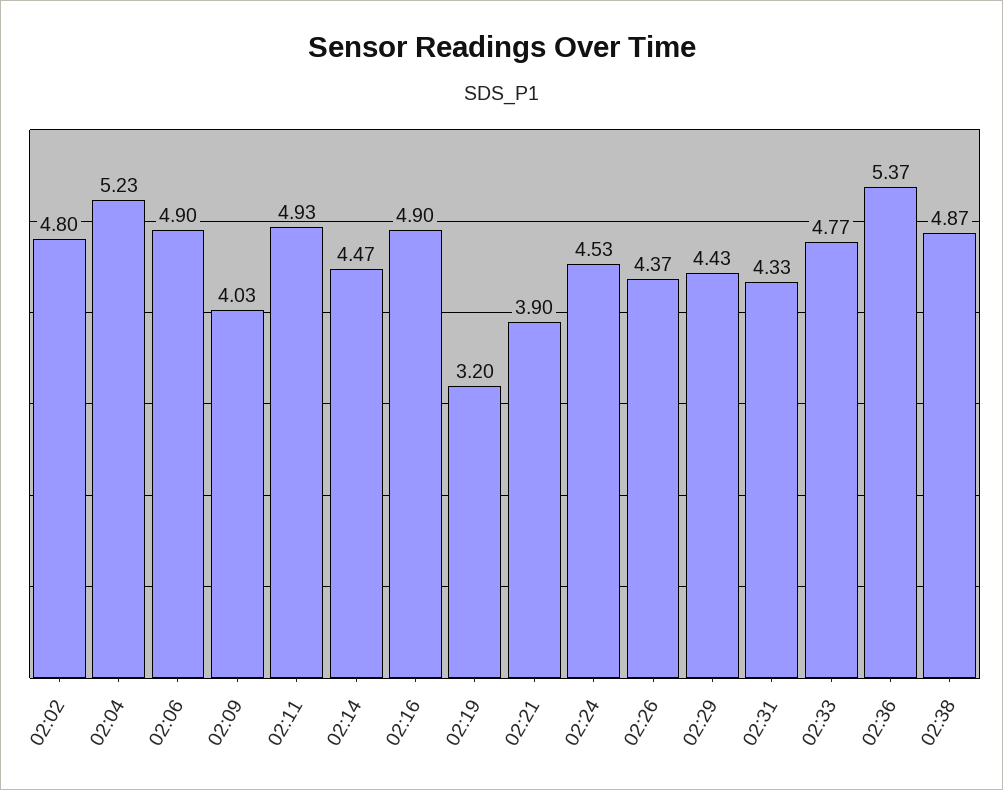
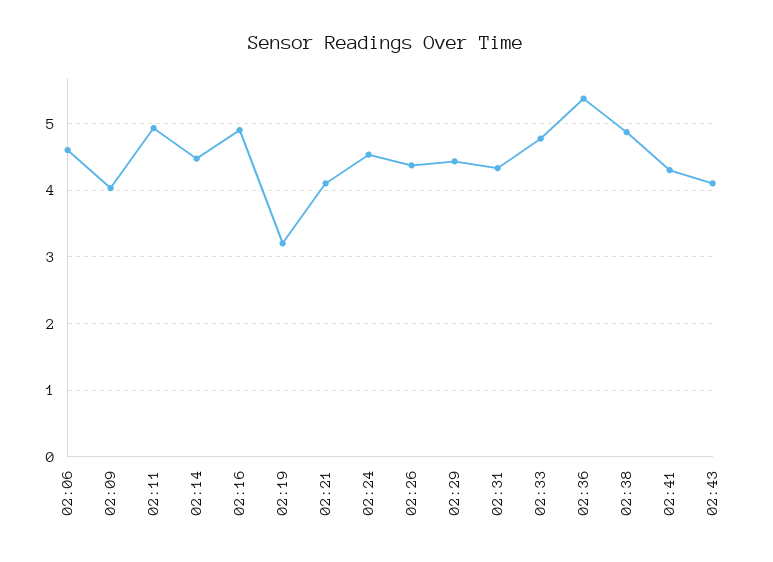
02:02: 4.8 -> none
02:04: 5.23 -> none
02:06: 4.9 -> 4.6
02:21: 3.9 -> 4.1
02:41: none -> 4.3
02:43: none -> 4.1

